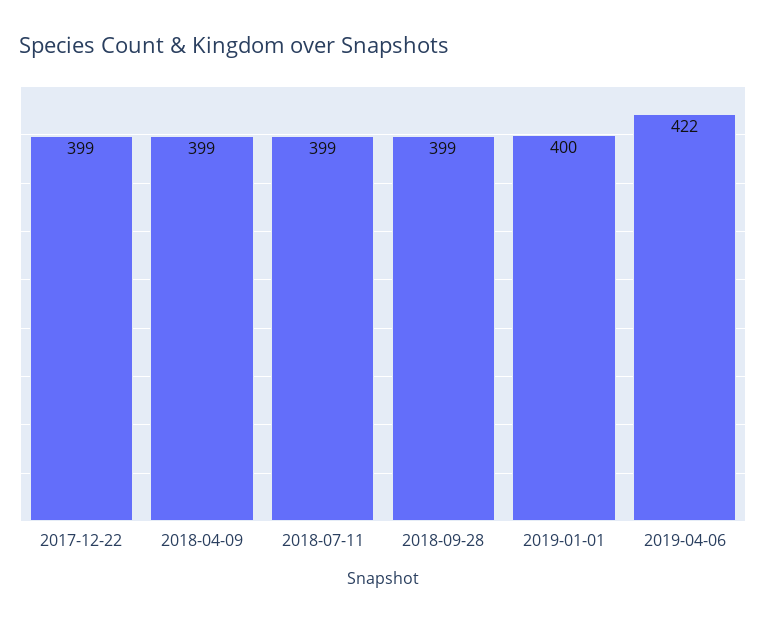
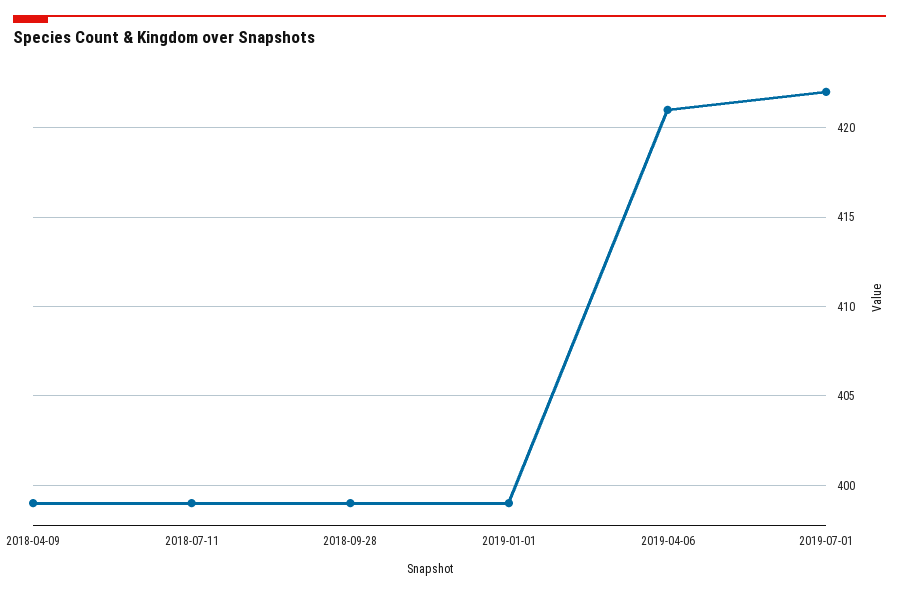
2017-12-22: 399 -> none
2019-01-01: 400 -> 399
2019-04-06: 422 -> 421
2019-07-01: none -> 422

